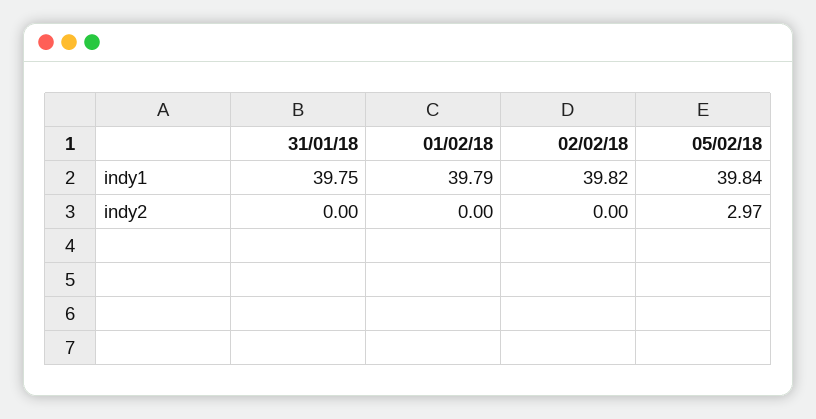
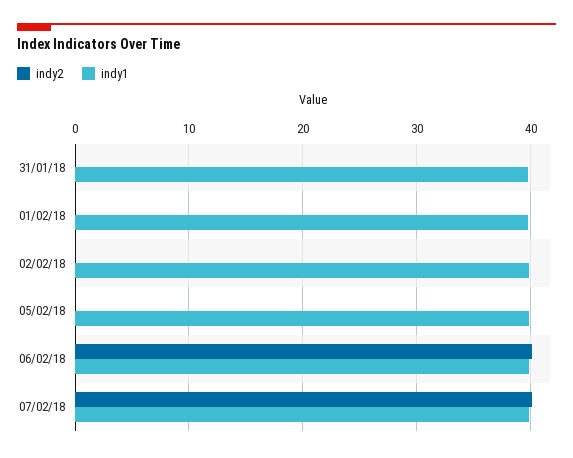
indy2, 05/02/18: 2.97 -> 0
indy2, 06/02/18: none -> 40
indy1, 06/02/18: none -> 40
indy2, 07/02/18: none -> 40
indy1, 07/02/18: none -> 40

